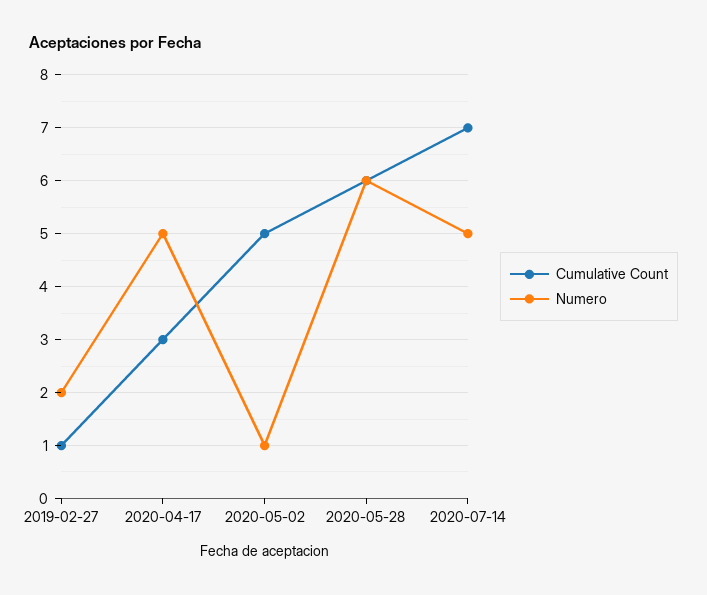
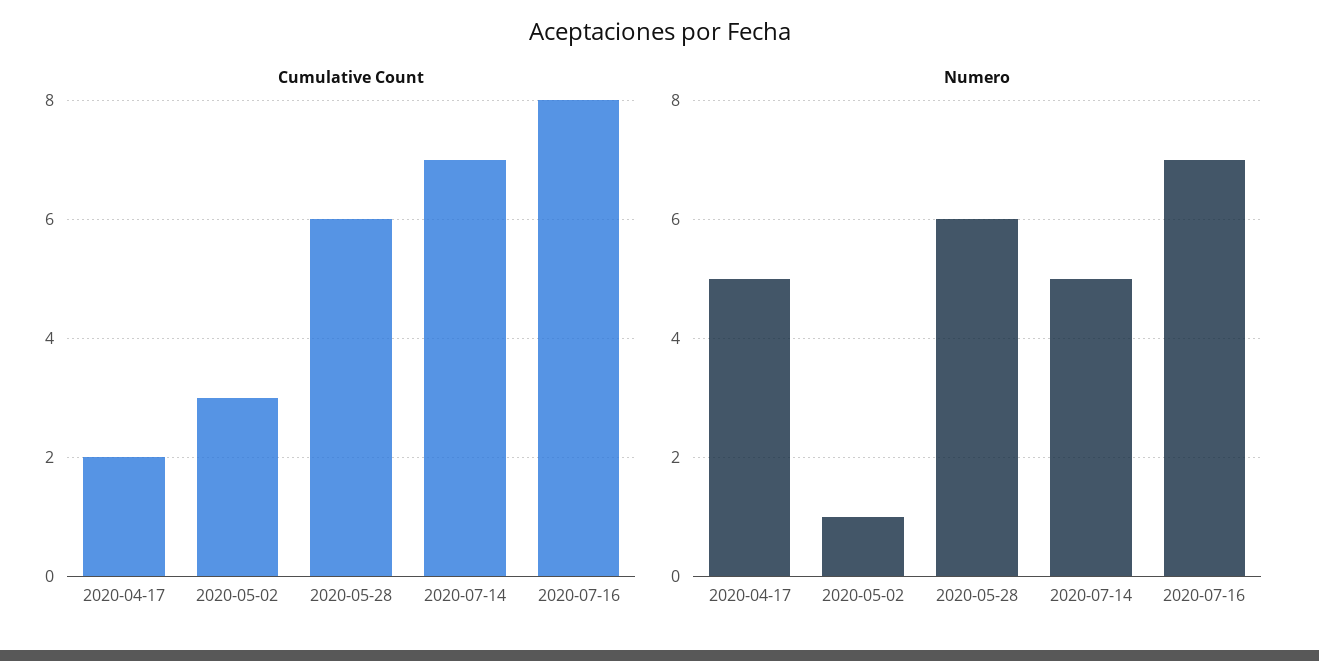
Cumulative Count, 2019-02-27: 1 -> none
Numero, 2019-02-27: 2 -> none
Cumulative Count, 2020-04-17: 3 -> 2
Cumulative Count, 2020-05-02: 5 -> 3
Cumulative Count, 2020-07-16: none -> 8
Numero, 2020-07-16: none -> 7

